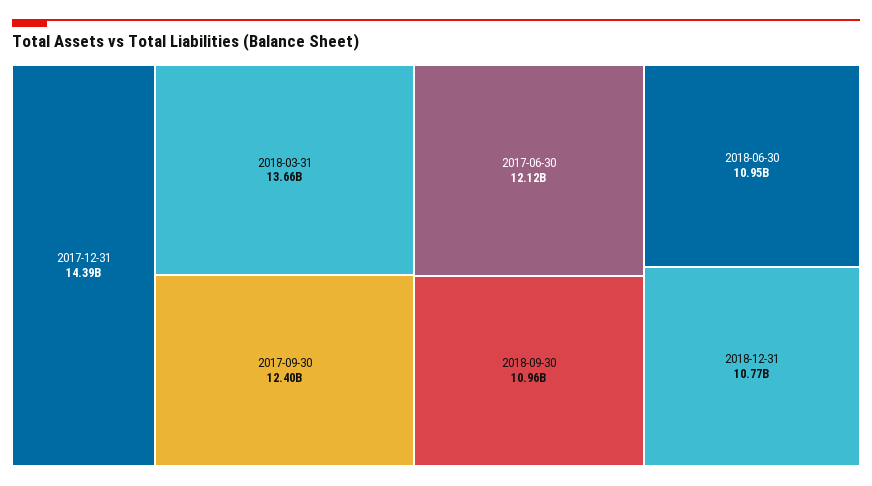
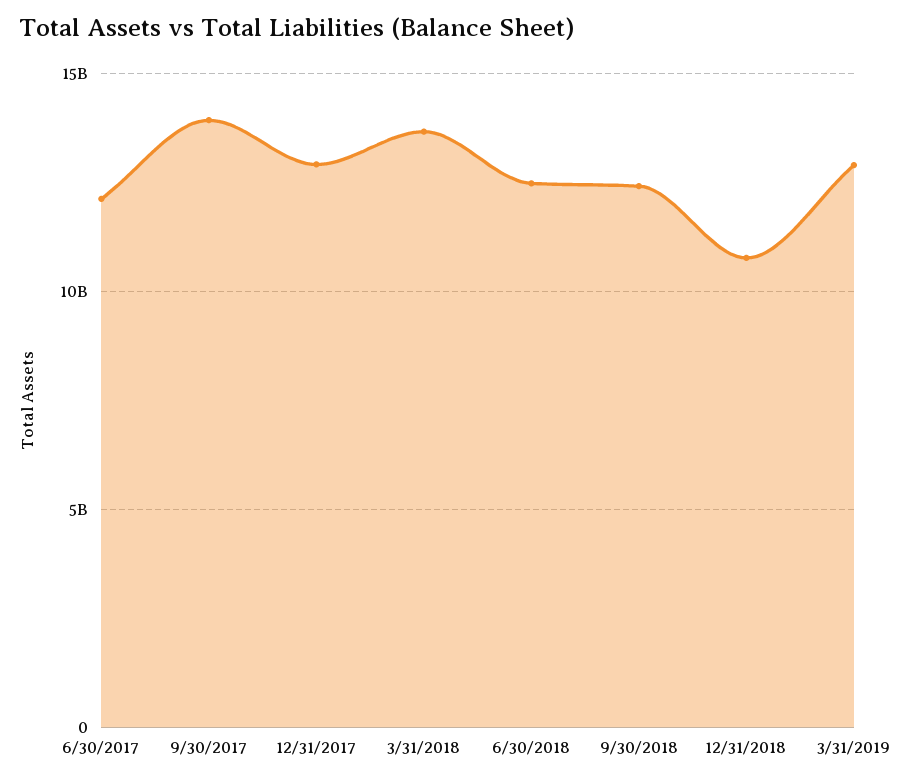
2017-12-31: 14390000000 -> 13000000000
2017-09-30: 12400000000 -> 14000000000
2018-09-30: 10960000000 -> 12500000000
2018-06-30: 10950000000 -> 12500000000
3/31/2019: none -> 13000000000

